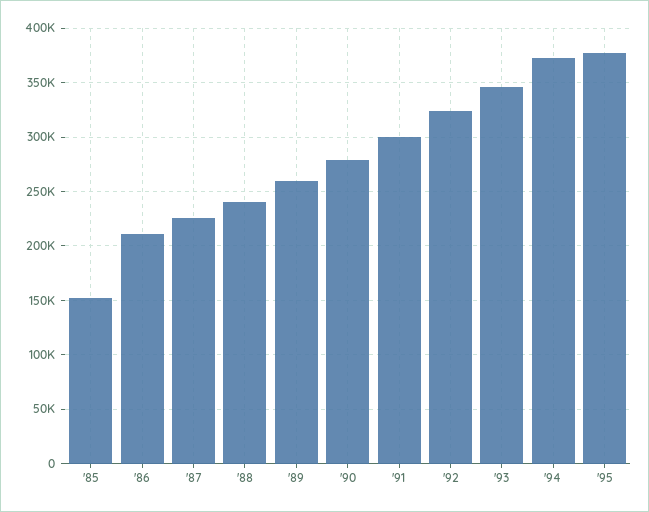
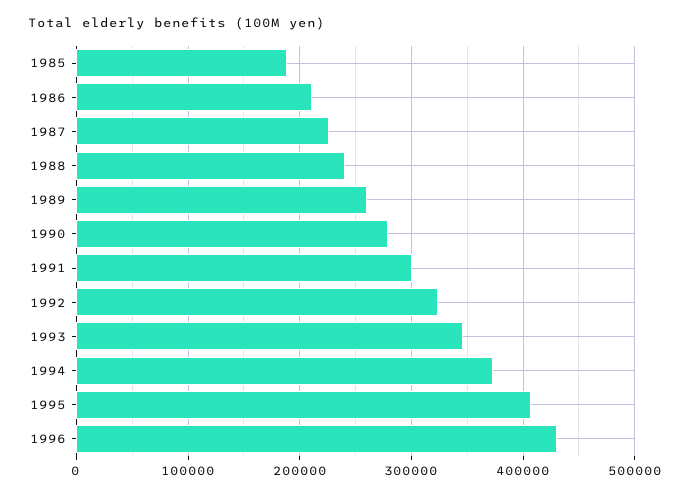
'85: 150000 -> 190000
'95: 380000 -> 410000
1996: none -> 430000

